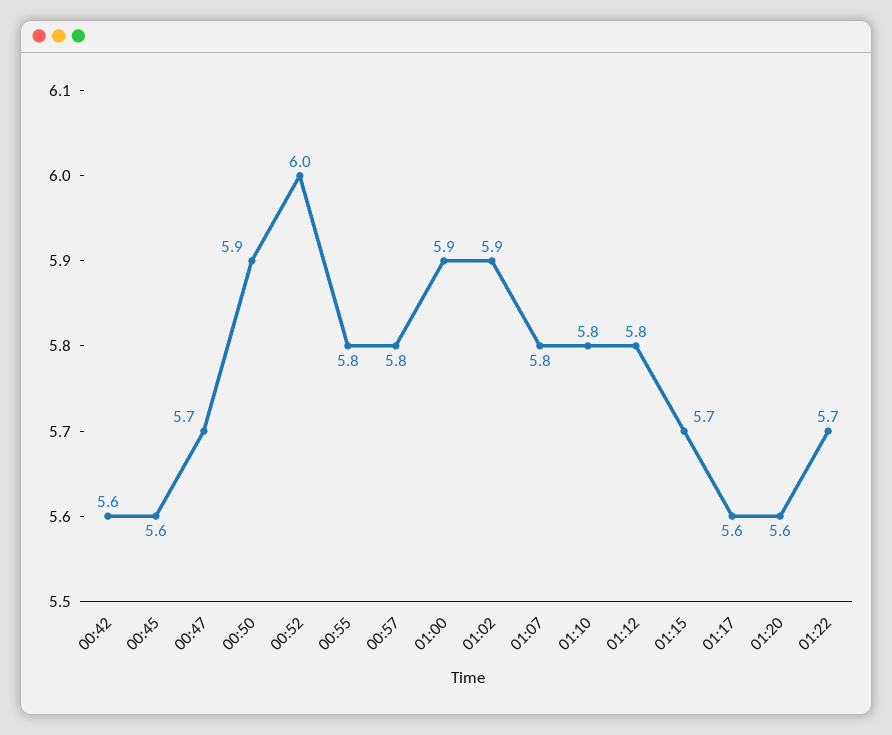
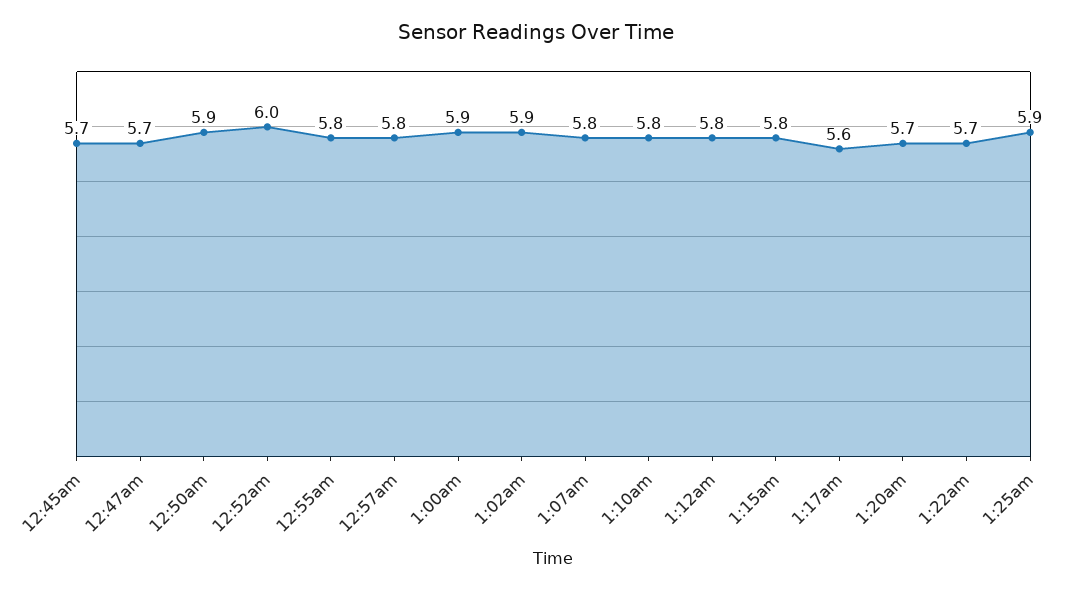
00:42: 5.6 -> none
00:45: 5.6 -> 5.7
01:15: 5.7 -> 5.8
01:20: 5.6 -> 5.7
1:25am: none -> 5.9

